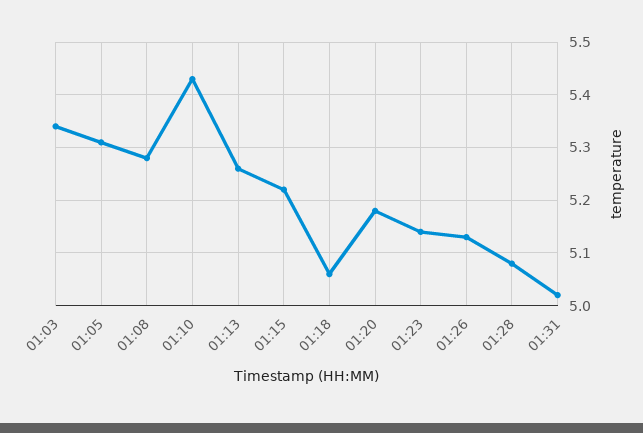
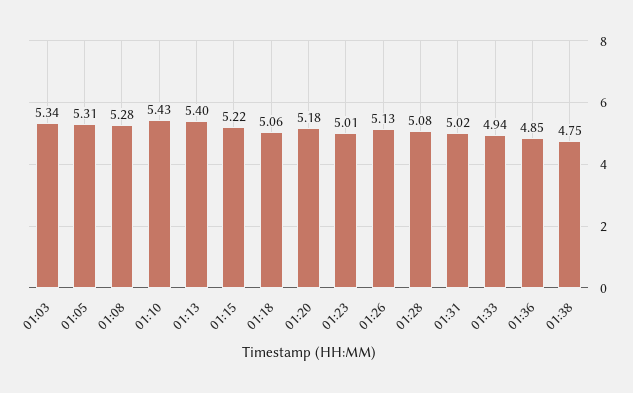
01:13: 5.25 -> 5.4
01:23: 5.15 -> 5.01
01:33: none -> 4.94
01:36: none -> 4.85
01:38: none -> 4.75

